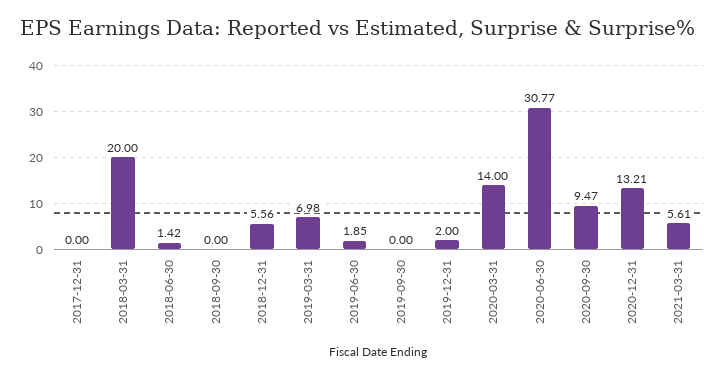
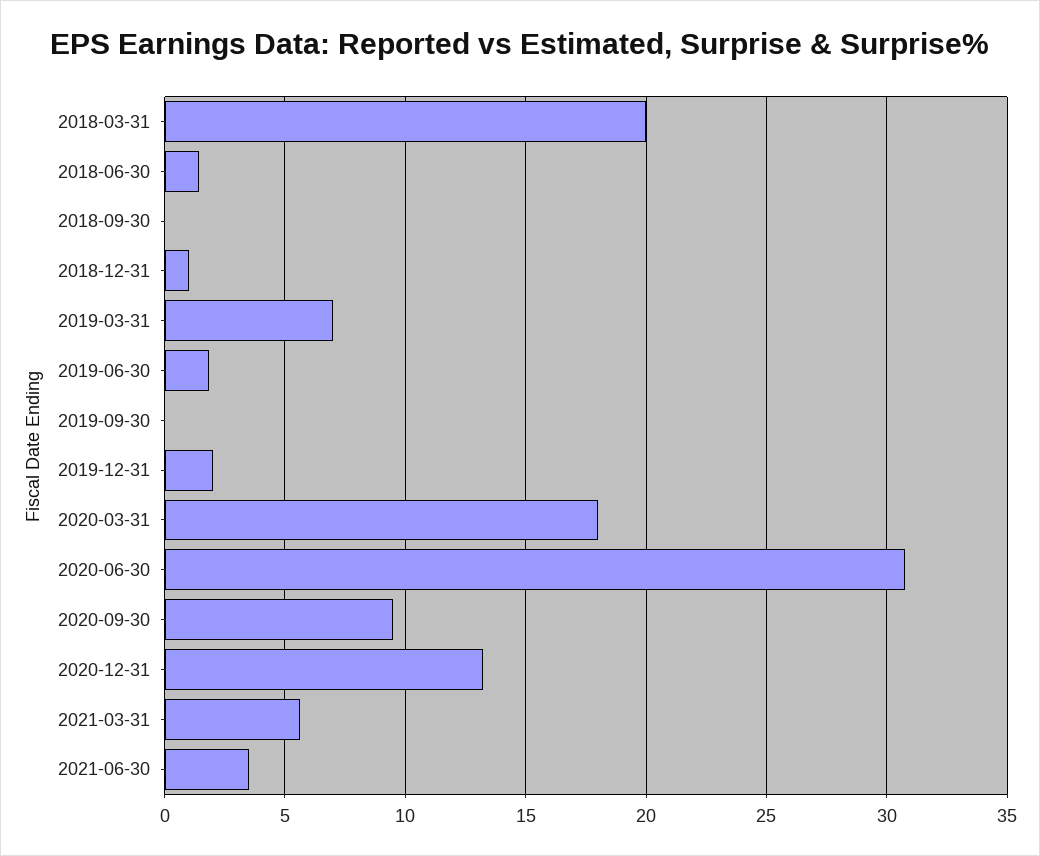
2017-12-31: 0 -> none
2018-12-31: 5.56 -> 1
2020-03-31: 14 -> 18
2021-06-30: none -> 3.5

